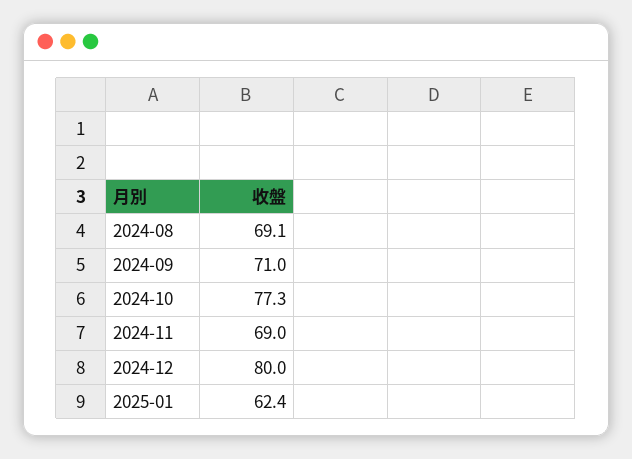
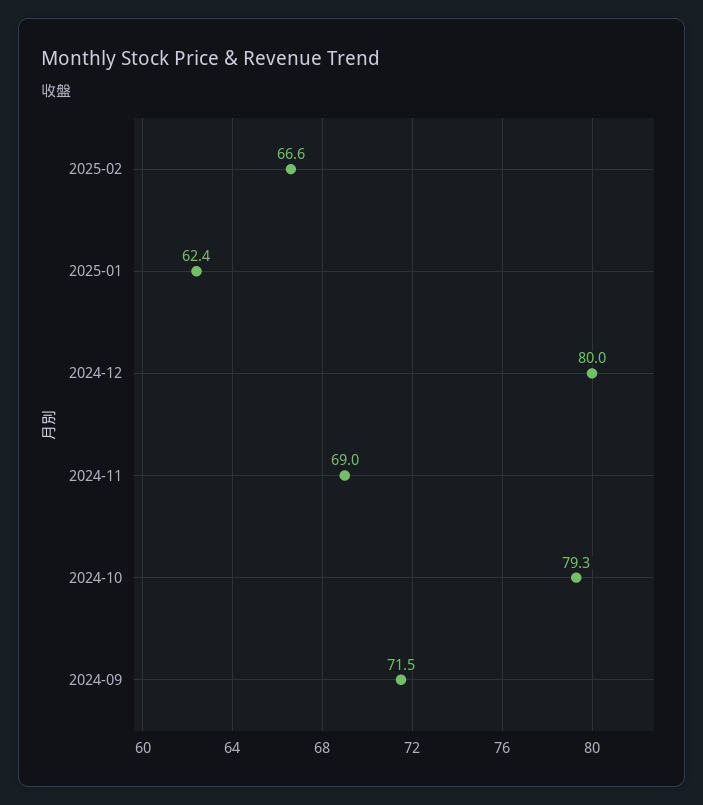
2024-08: 69.1 -> none
2024-09: 71 -> 71.5
2024-10: 77.3 -> 79.3
2025-02: none -> 66.6

